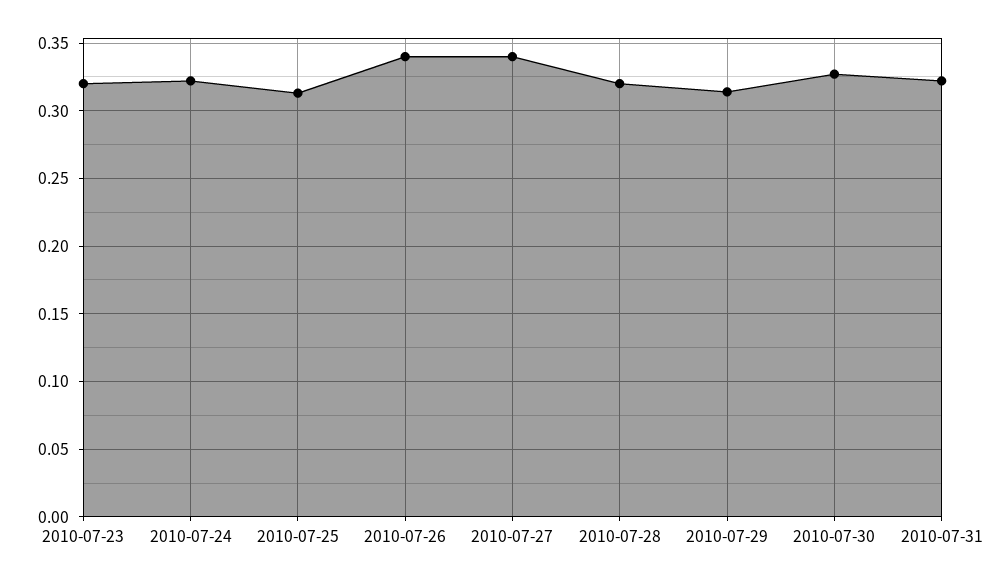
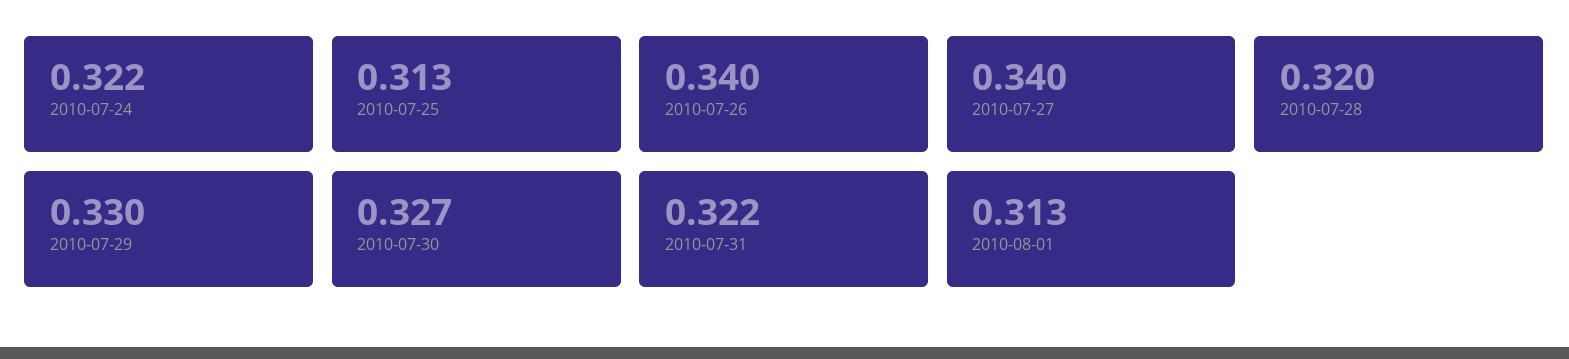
2010-07-23: 0.32 -> none
2010-07-29: 0.315 -> 0.33
2010-08-01: none -> 0.313

